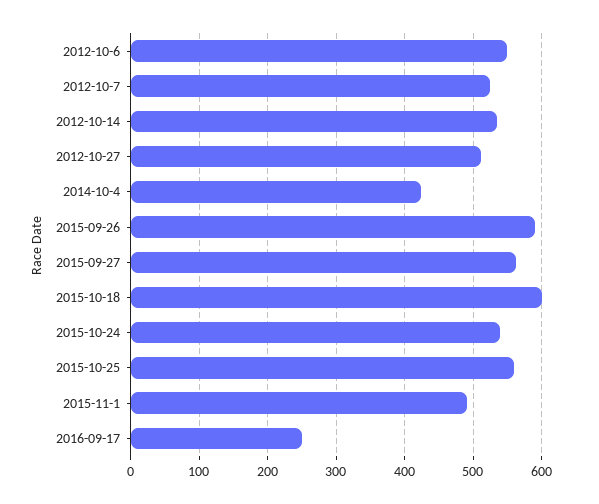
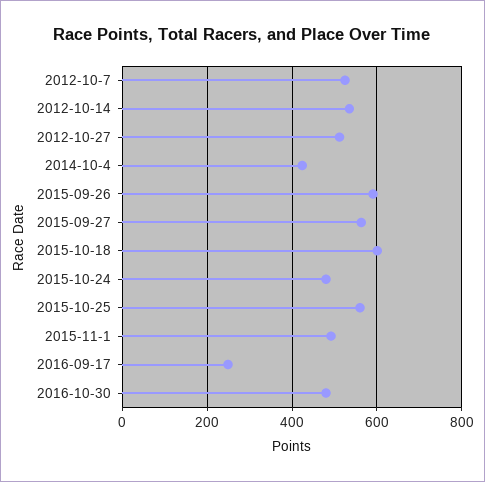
2012-10-6: 550 -> none
2015-10-24: 540 -> 480
2016-10-30: none -> 480

